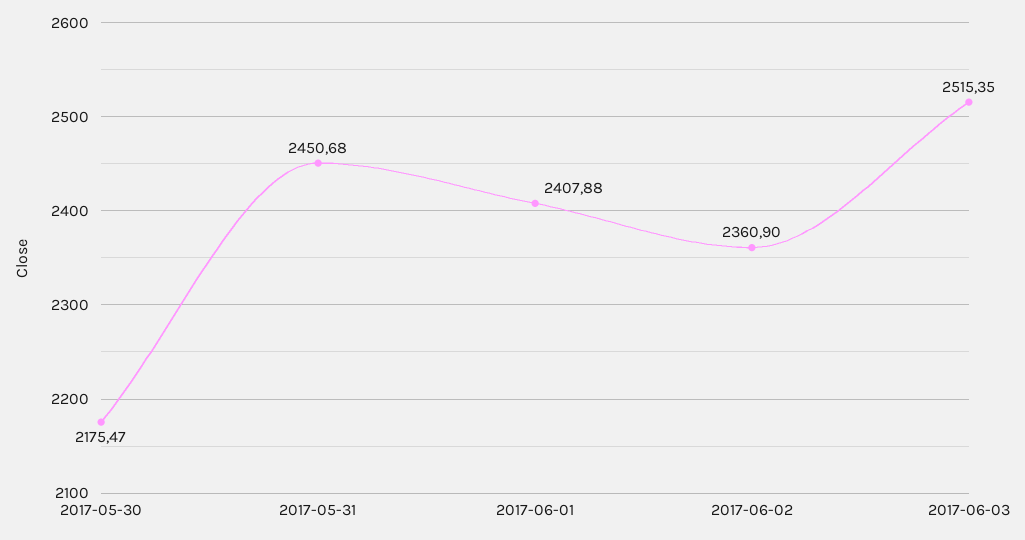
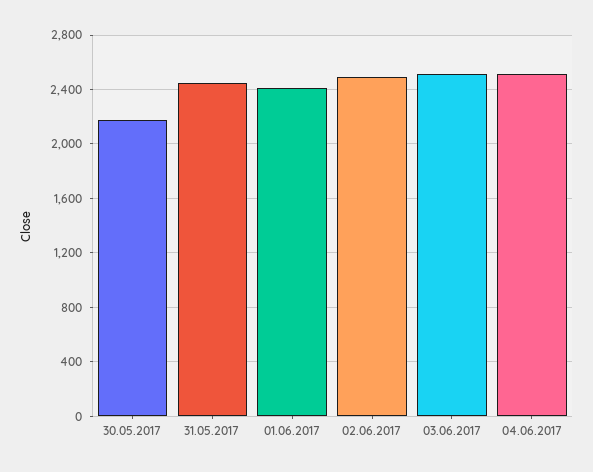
2017-06-02: 2360.9 -> 2500
04.06.2017: none -> 2500

